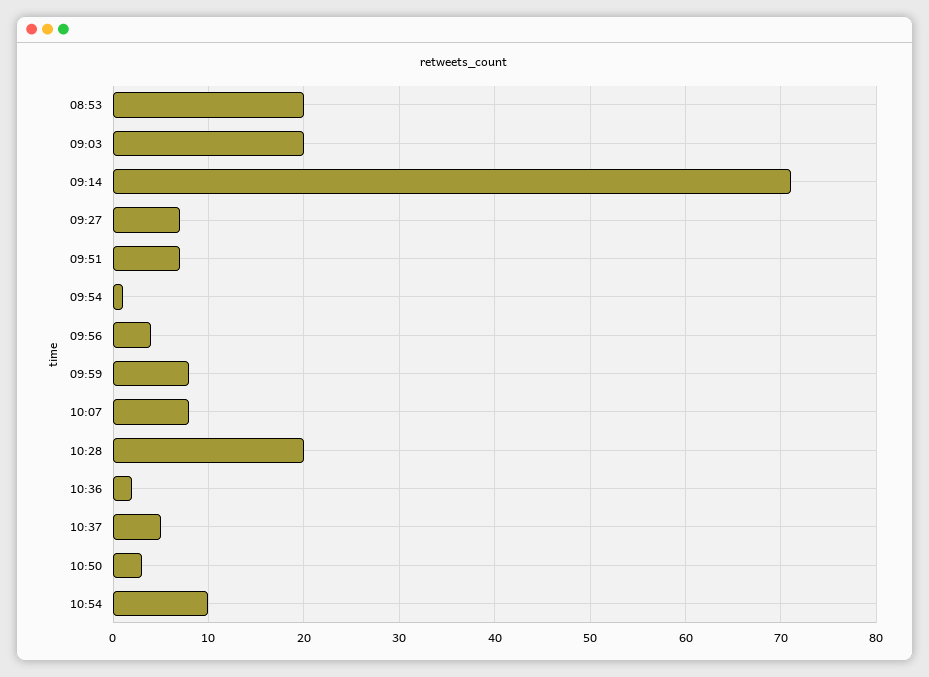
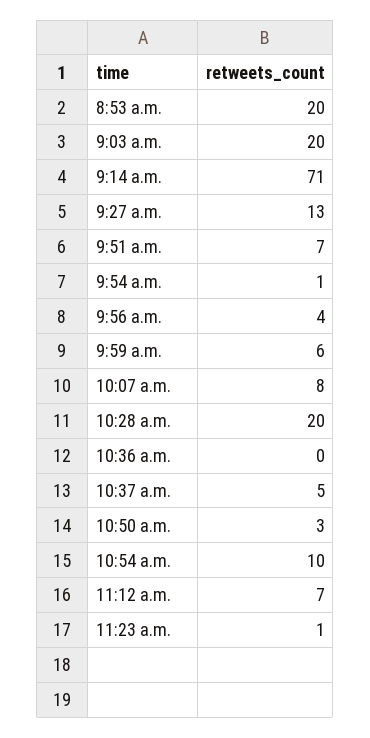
09:27: 7 -> 13
09:59: 8 -> 6
10:36: 2 -> 0
11:12 a.m.: none -> 7
11:23 a.m.: none -> 1

